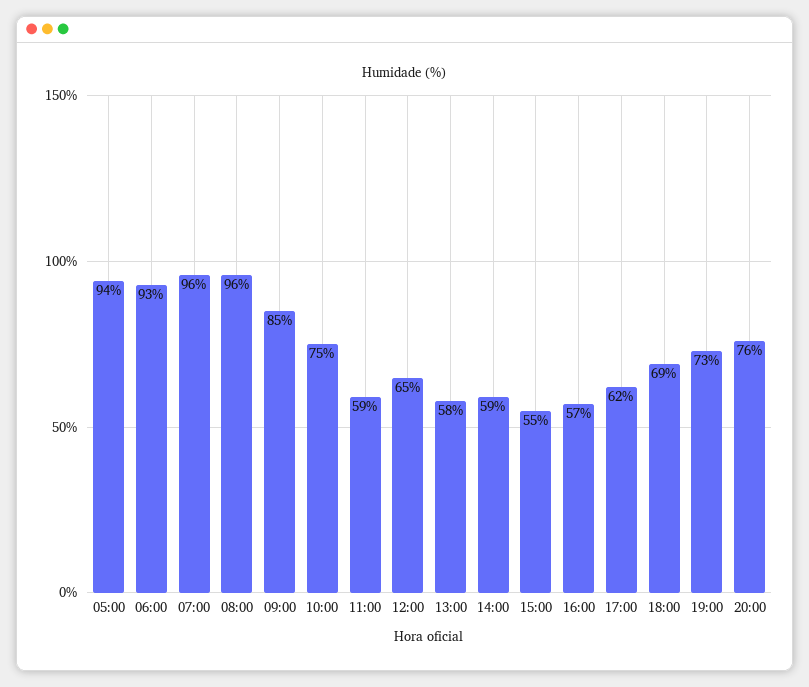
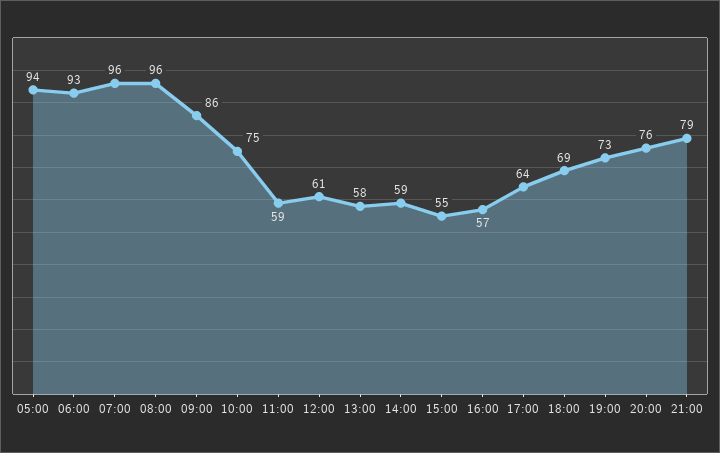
09:00: 85 -> 86
12:00: 65 -> 61
17:00: 62 -> 64
21:00: none -> 79

